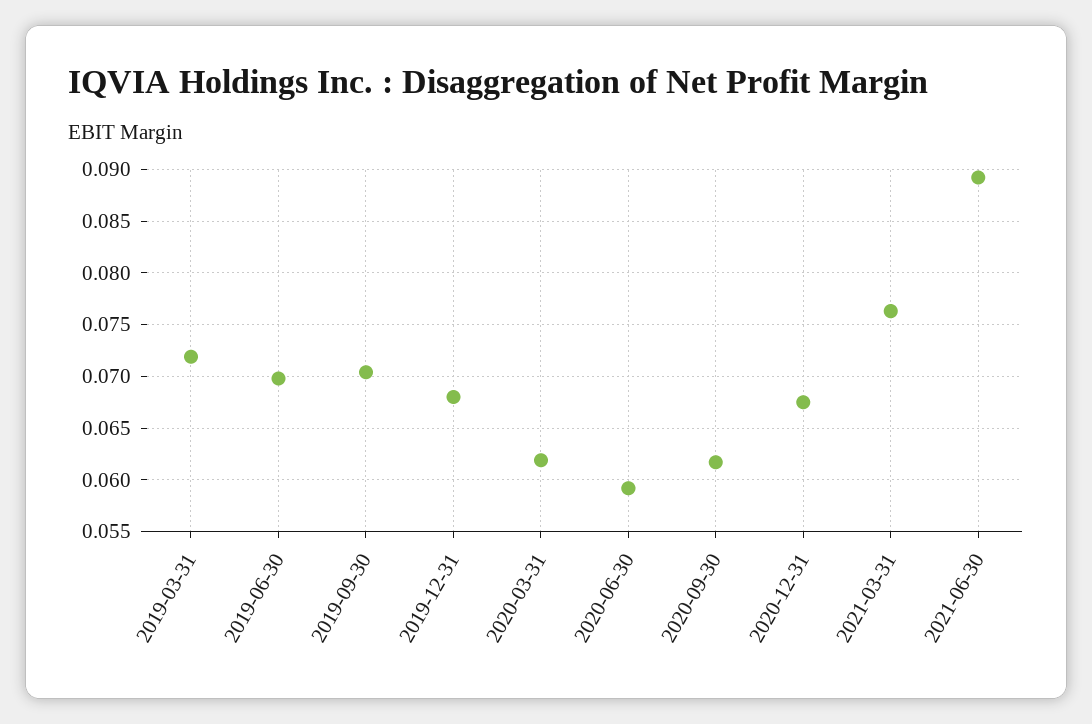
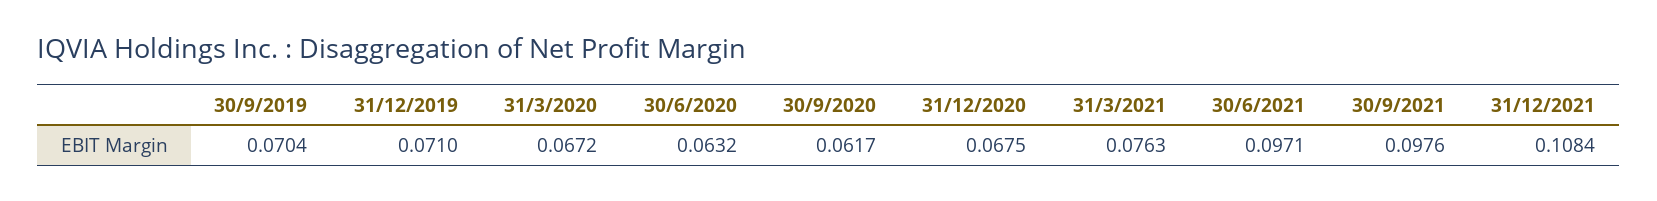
2019-03-31: 0.072 -> none
2019-06-30: 0.07 -> none
2019-12-31: 0.068 -> 0.071
2020-03-31: 0.062 -> 0.0672
2020-06-30: 0.059 -> 0.0632
2021-06-30: 0.089 -> 0.0971
30/9/2021: none -> 0.0976
31/12/2021: none -> 0.1084

